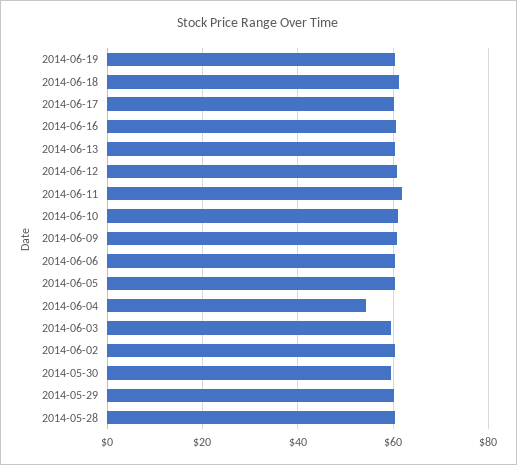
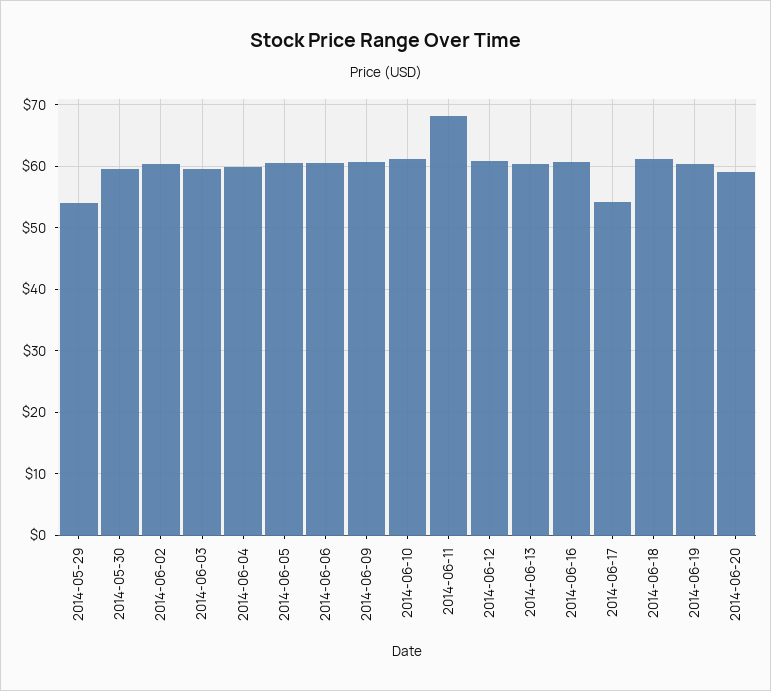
2014-06-17: 60 -> 54
2014-06-11: 62 -> 68
2014-06-04: 54 -> 60
2014-05-29: 60 -> 54
2014-05-28: 60 -> none
2014-06-20: none -> 59

